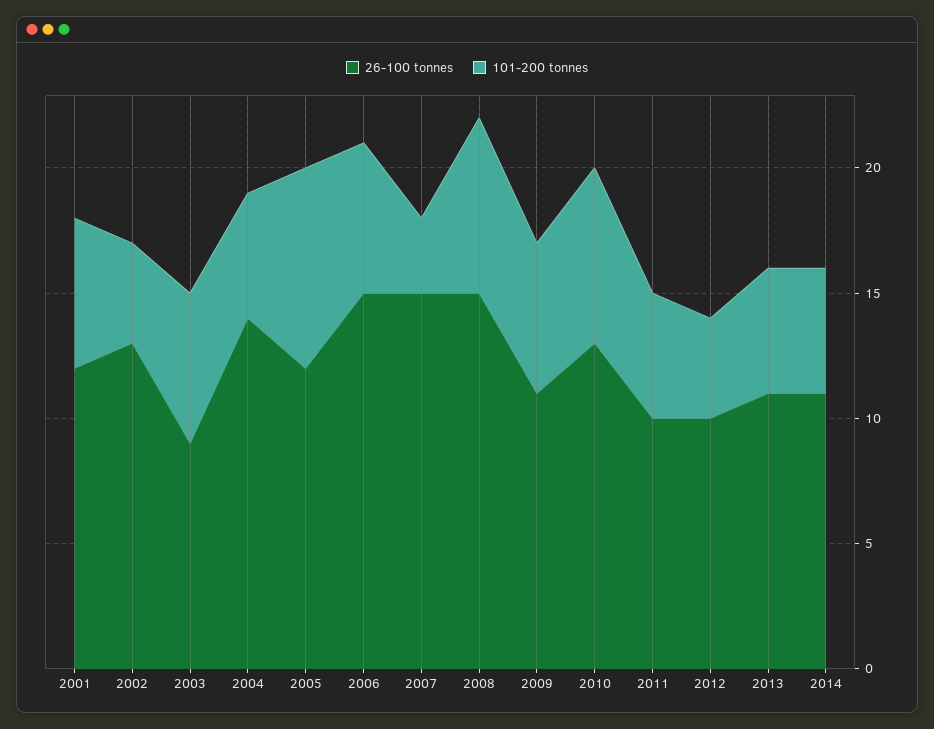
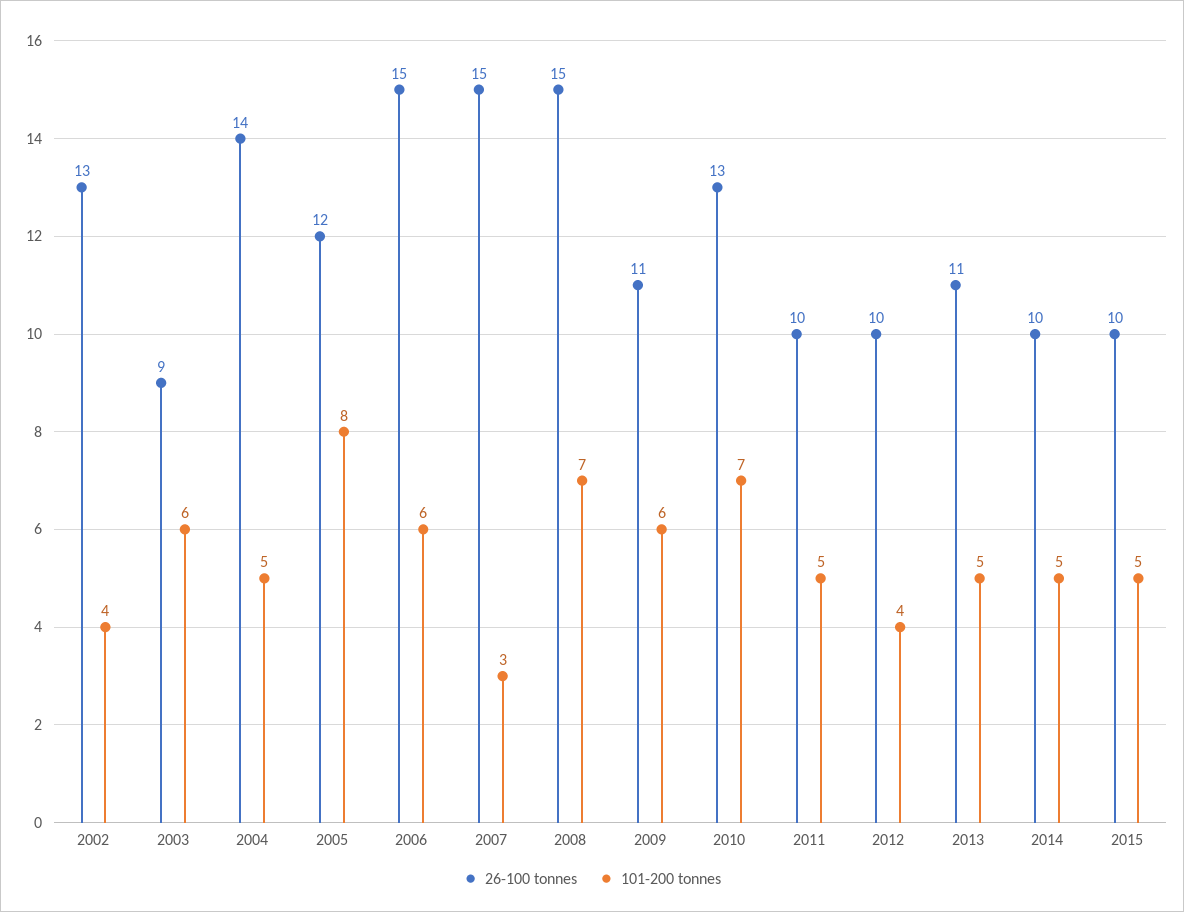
26-100 tonnes, 2001: 12 -> none
101-200 tonnes, 2001: 6 -> none
26-100 tonnes, 2014: 11 -> 10
26-100 tonnes, 2015: none -> 10
101-200 tonnes, 2015: none -> 5

